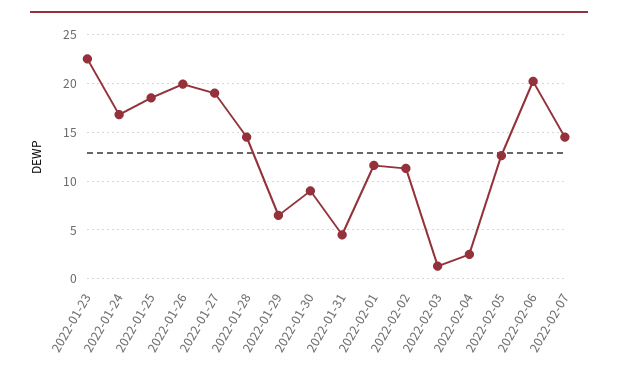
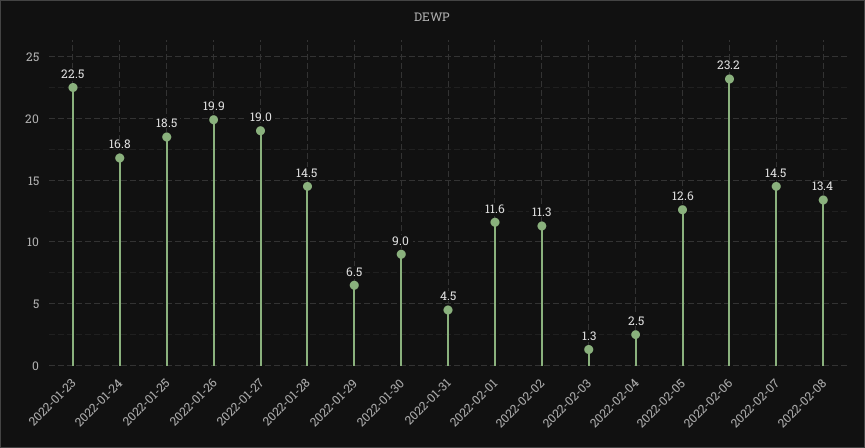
2022-02-06: 20 -> 23.2
2022-02-08: none -> 13.4

